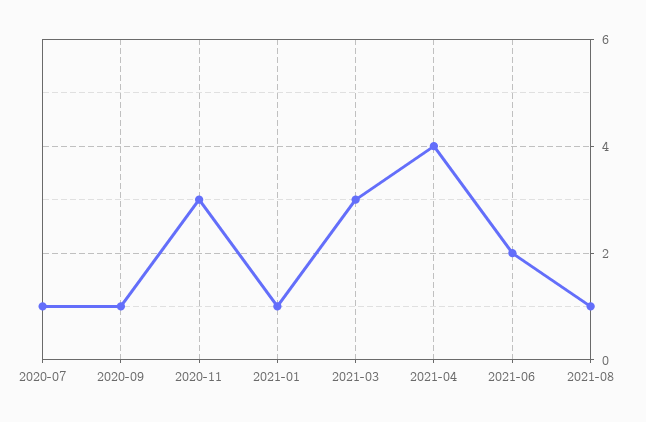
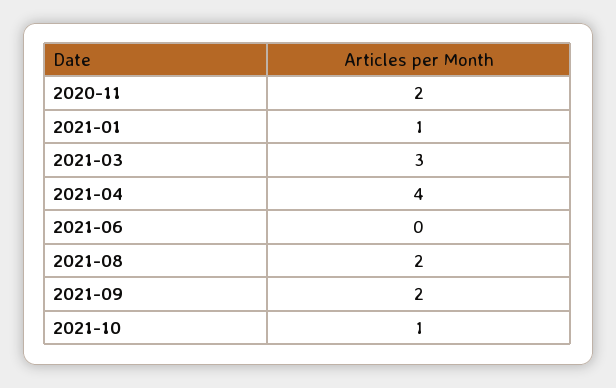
2020-07: 1 -> none
2020-09: 1 -> none
2020-11: 3 -> 2
2021-06: 2 -> 0
2021-08: 1 -> 2
2021-09: none -> 2
2021-10: none -> 1

